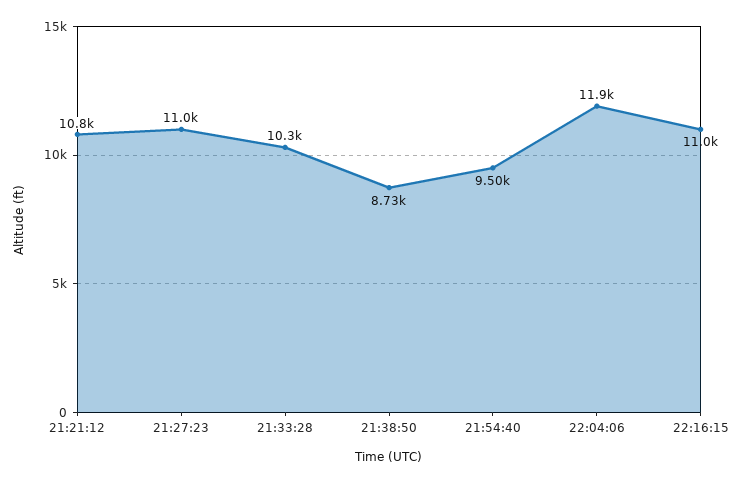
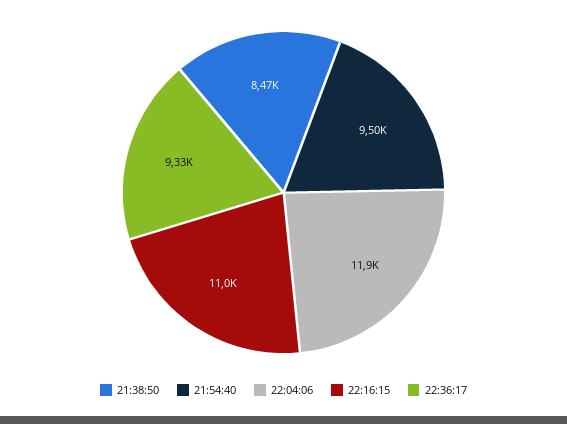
21:21:12: 10800 -> none
21:27:23: 11000 -> none
21:33:28: 10300 -> none
21:38:50: 8730 -> 8470
22:36:17: none -> 9330

